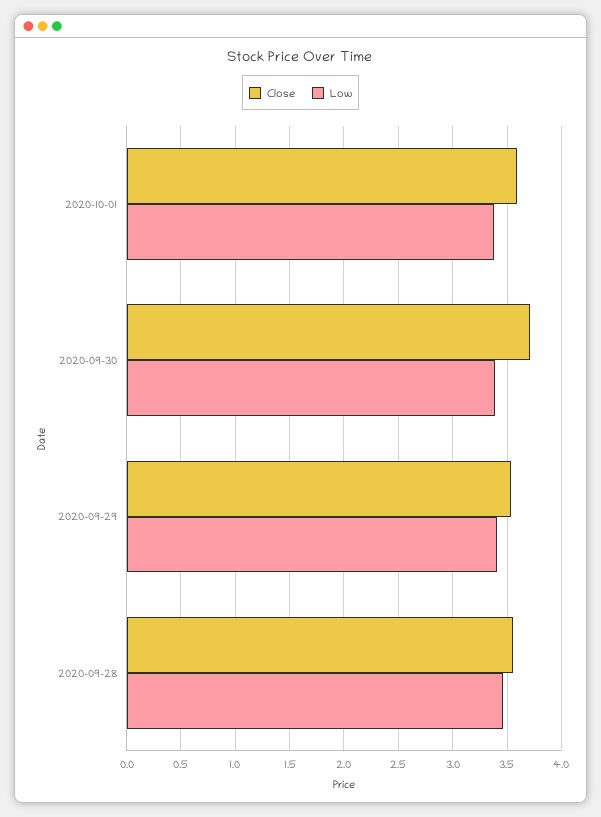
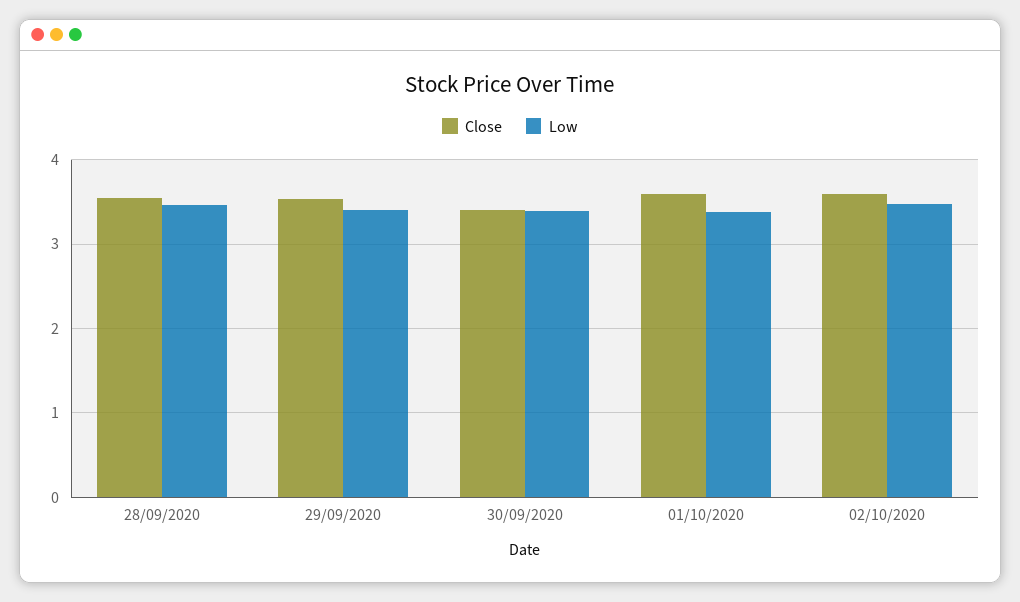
Close, 2020-09-30: 3.7 -> 3.4
Close, 02/10/2020: none -> 3.6
Low, 02/10/2020: none -> 3.5

